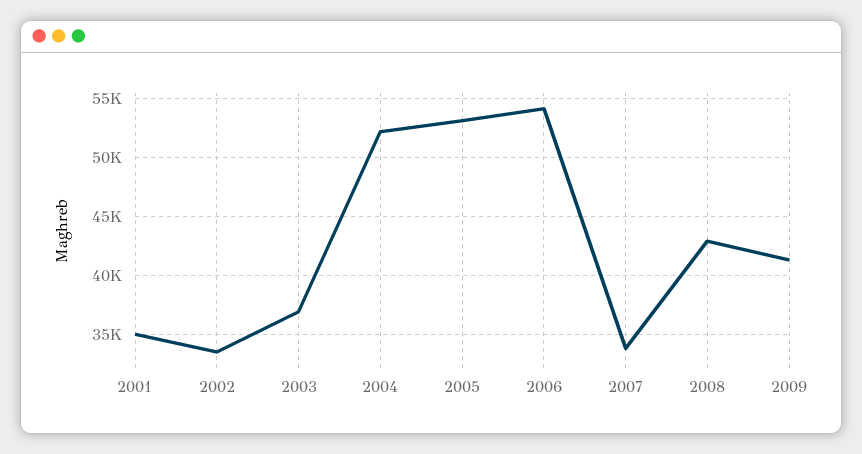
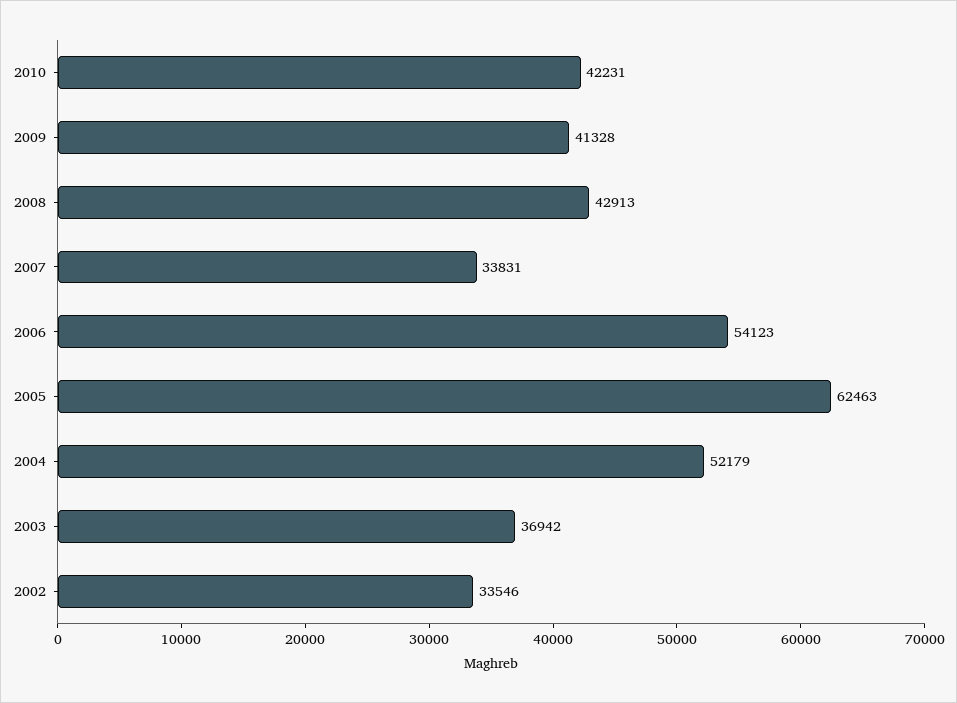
2001: 35000 -> none
2005: 53000 -> 62463
2010: none -> 42231

